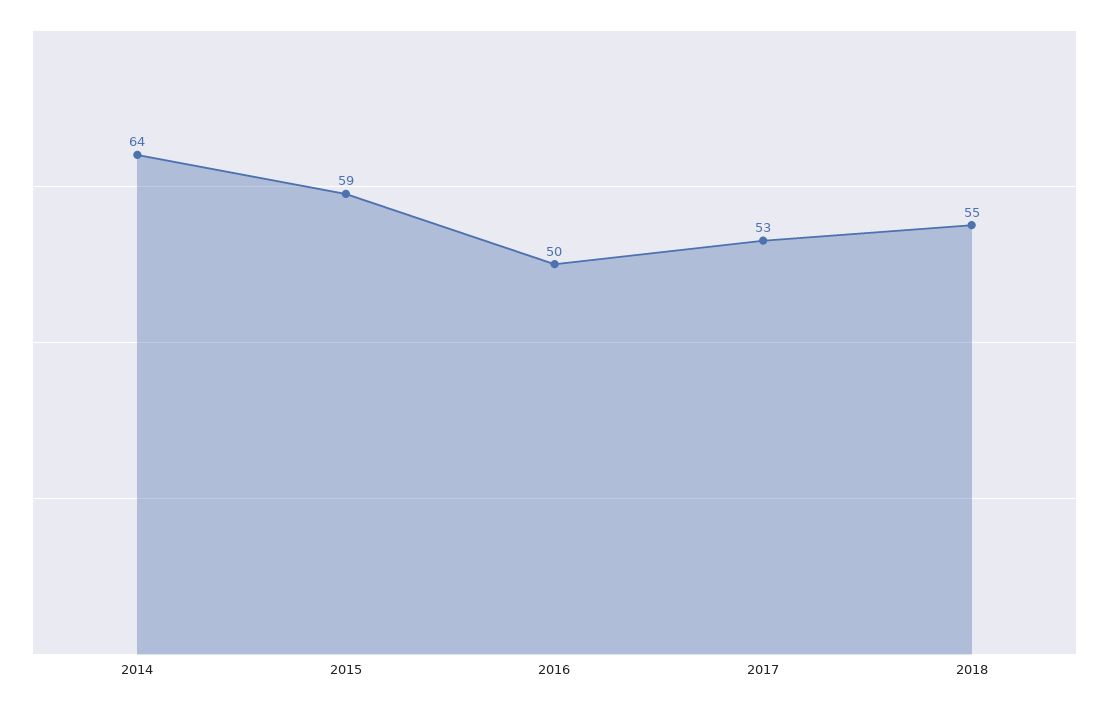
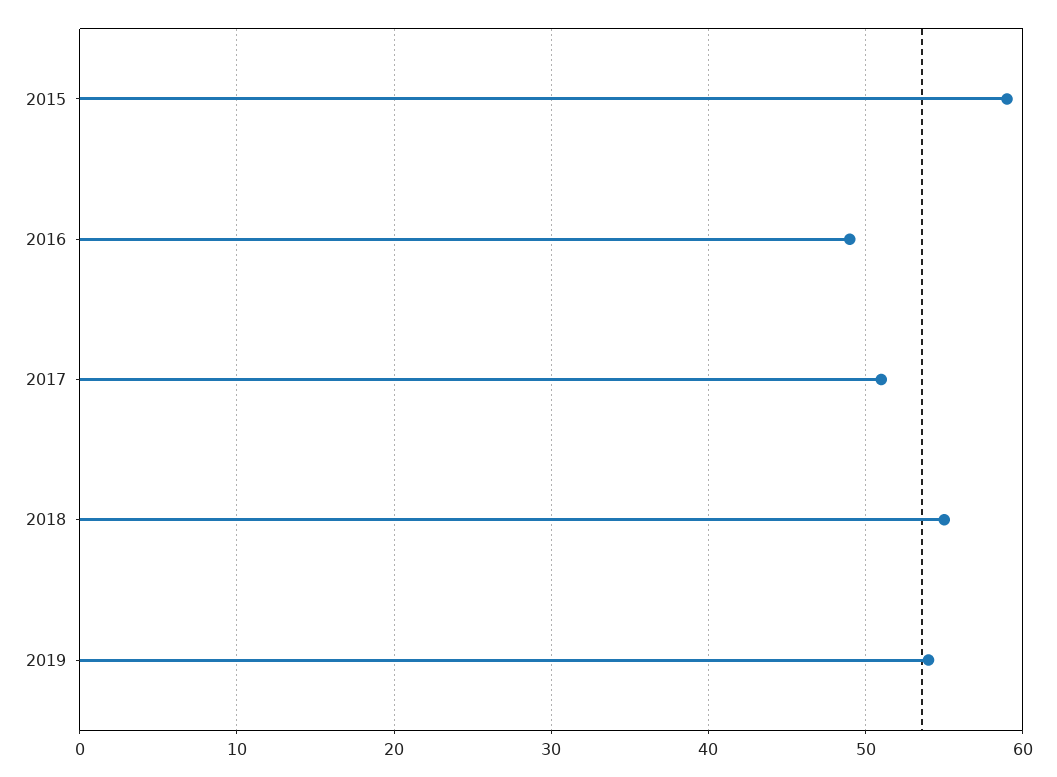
2014: 64 -> none
2016: 50 -> 49
2017: 53 -> 51
2019: none -> 54

